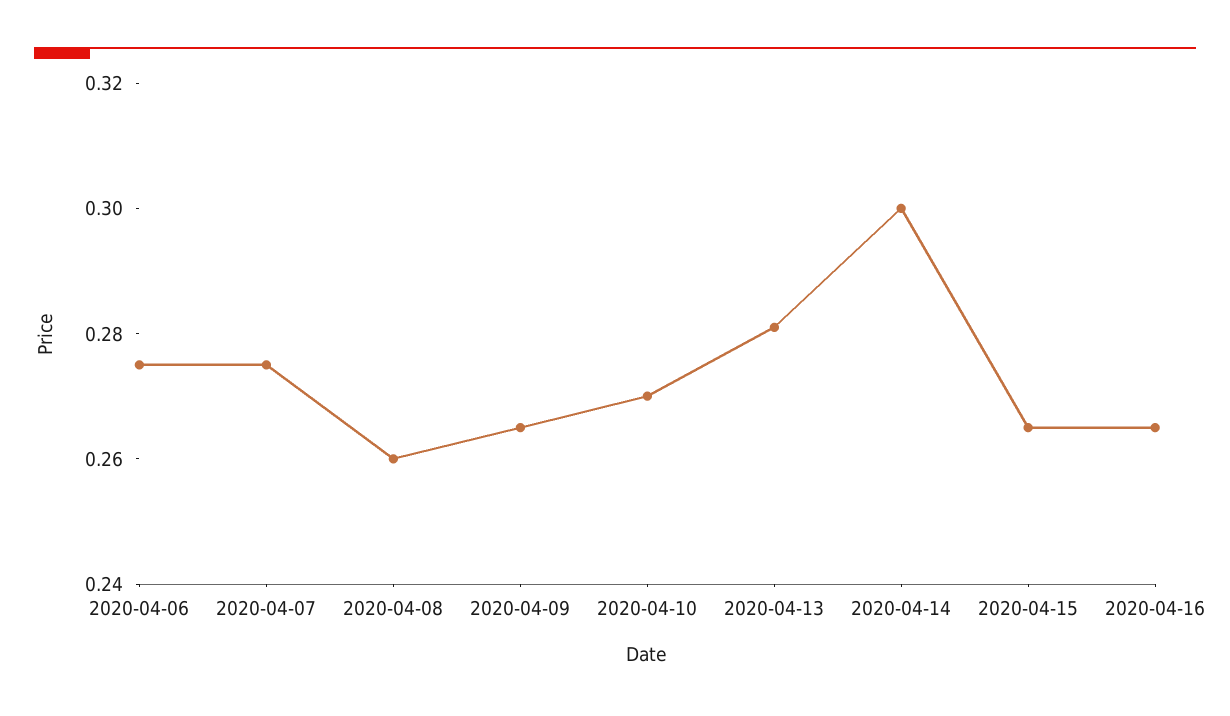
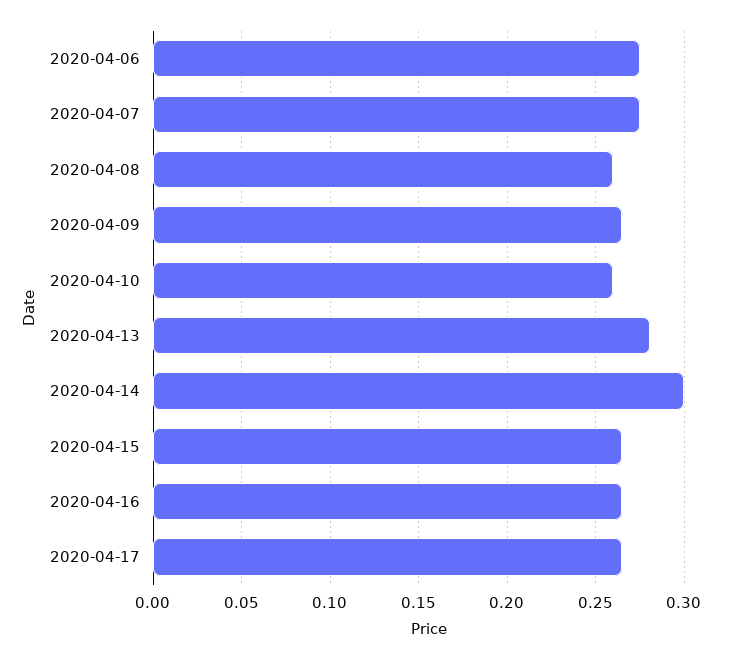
2020-04-10: 0.27 -> 0.26
2020-04-17: none -> 0.265

